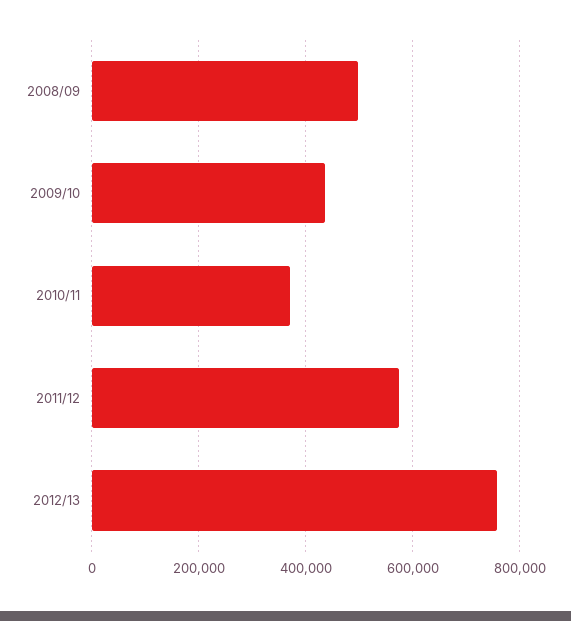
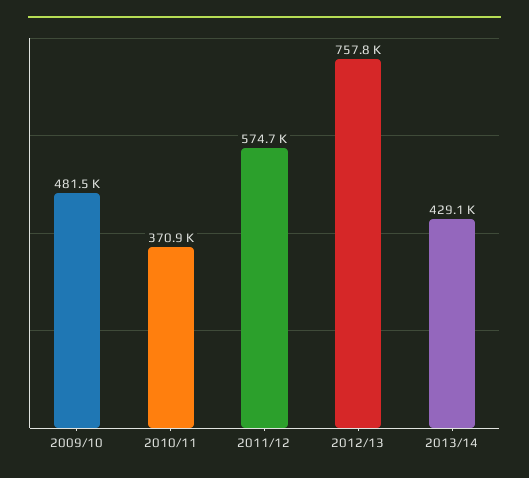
2008/09: 500000 -> none
2009/10: 440000 -> 481500
2013/14: none -> 429100

